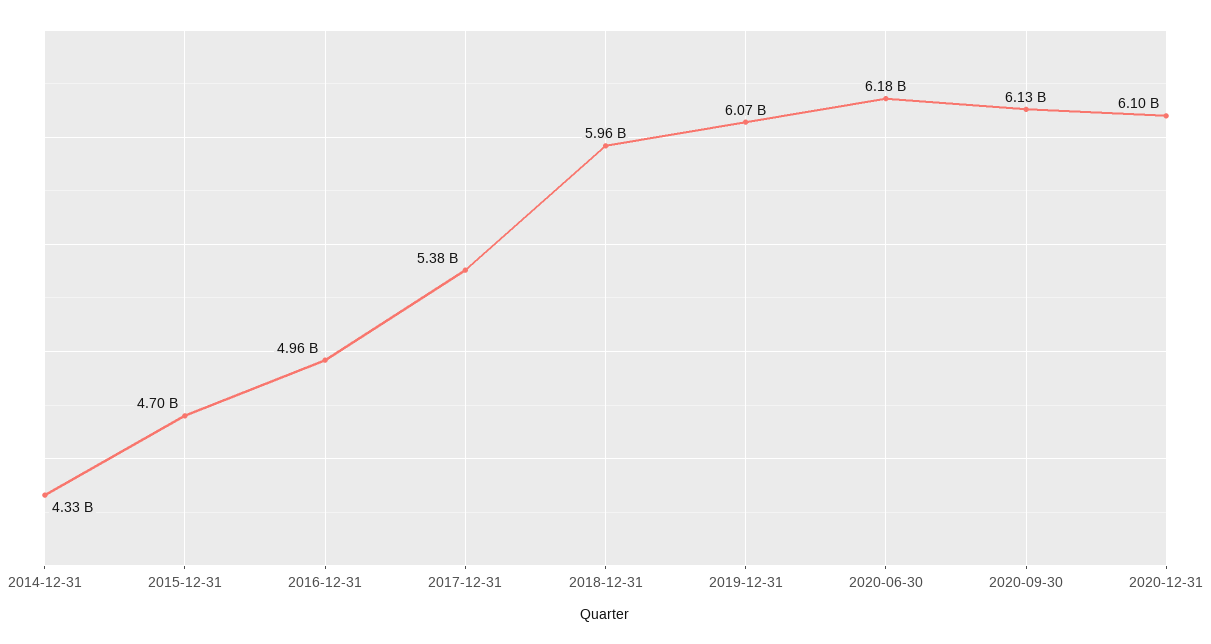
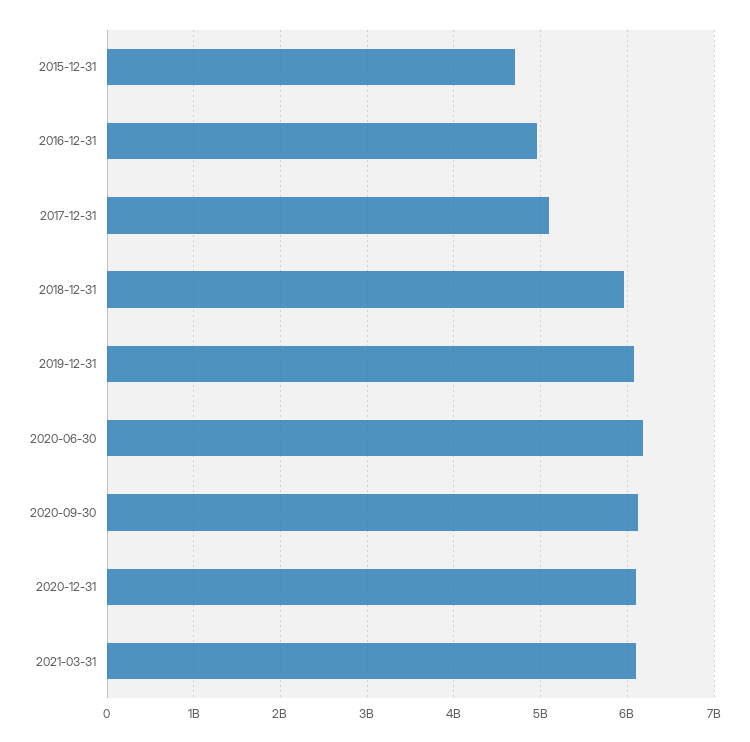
2014-12-31: 4330000000 -> none
2017-12-31: 5380000000 -> 5100000000
2021-03-31: none -> 6100000000

